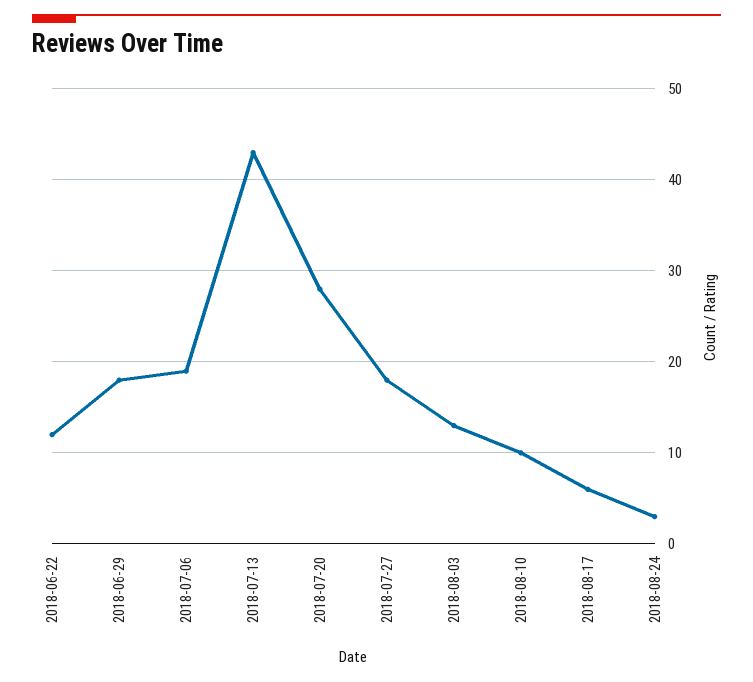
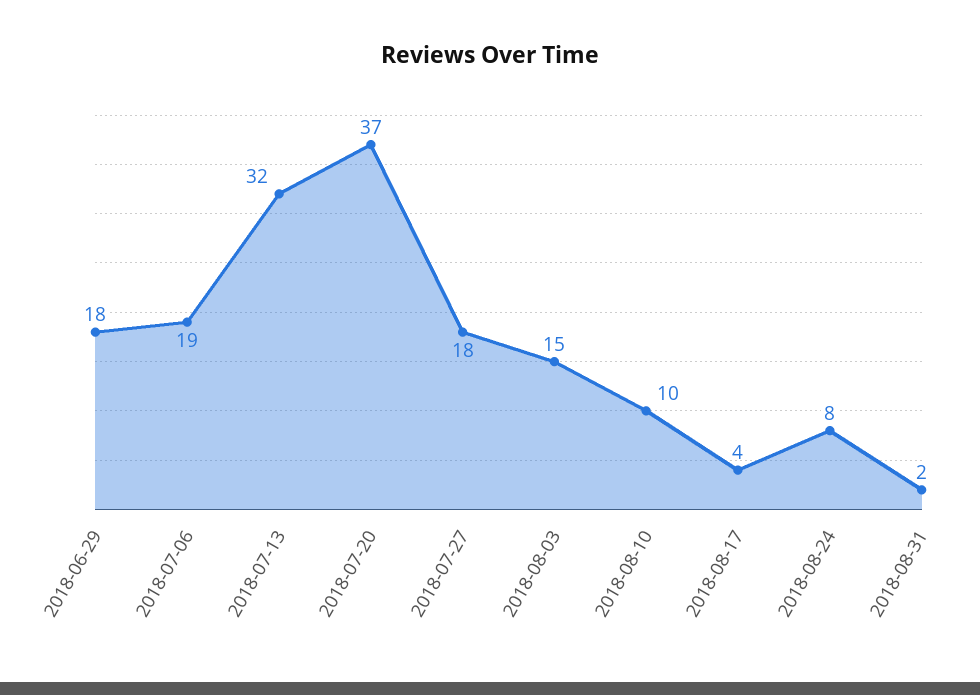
2018-06-22: 12 -> none
2018-07-13: 43 -> 32
2018-07-20: 28 -> 37
2018-08-03: 13 -> 15
2018-08-17: 6 -> 4
2018-08-24: 3 -> 8
2018-08-31: none -> 2

